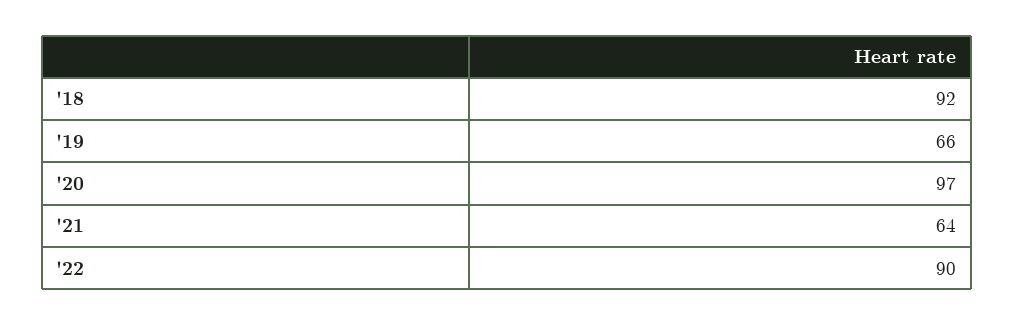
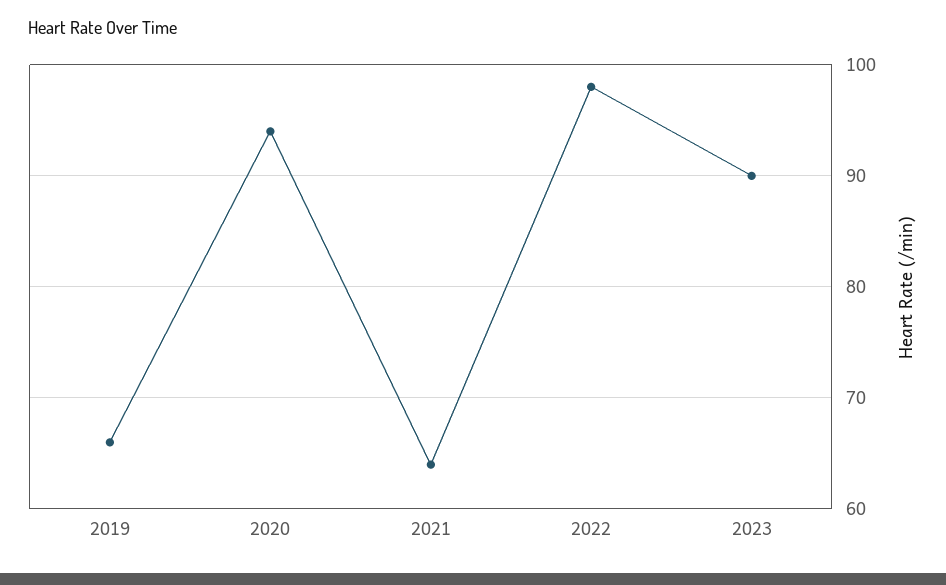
'18: 92 -> none
'20: 97 -> 94
'22: 90 -> 98
2023: none -> 90

